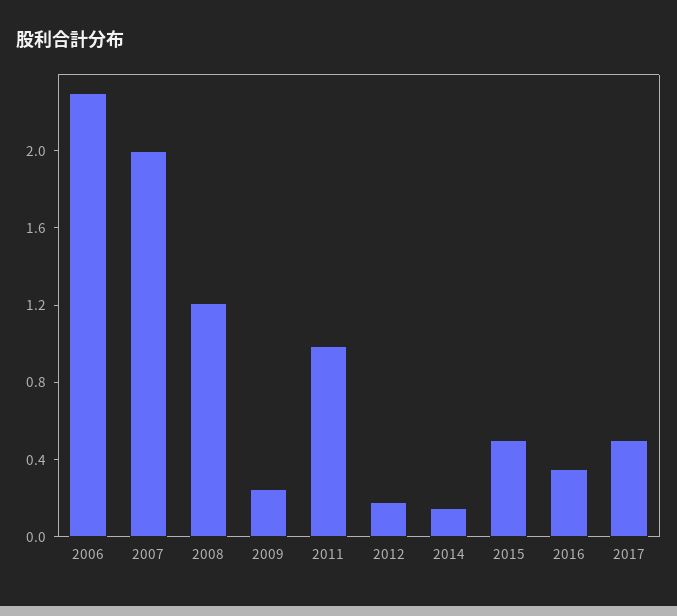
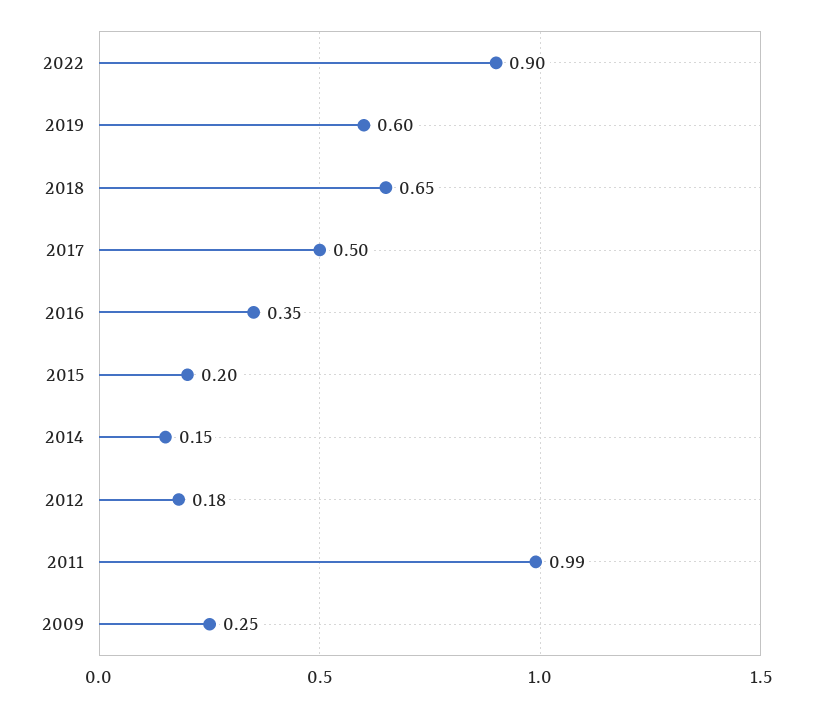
2006: 2.3 -> none
2007: 2 -> none
2008: 1.2 -> none
2015: 0.5 -> 0.2
2022: none -> 0.9
2019: none -> 0.6
2018: none -> 0.65

